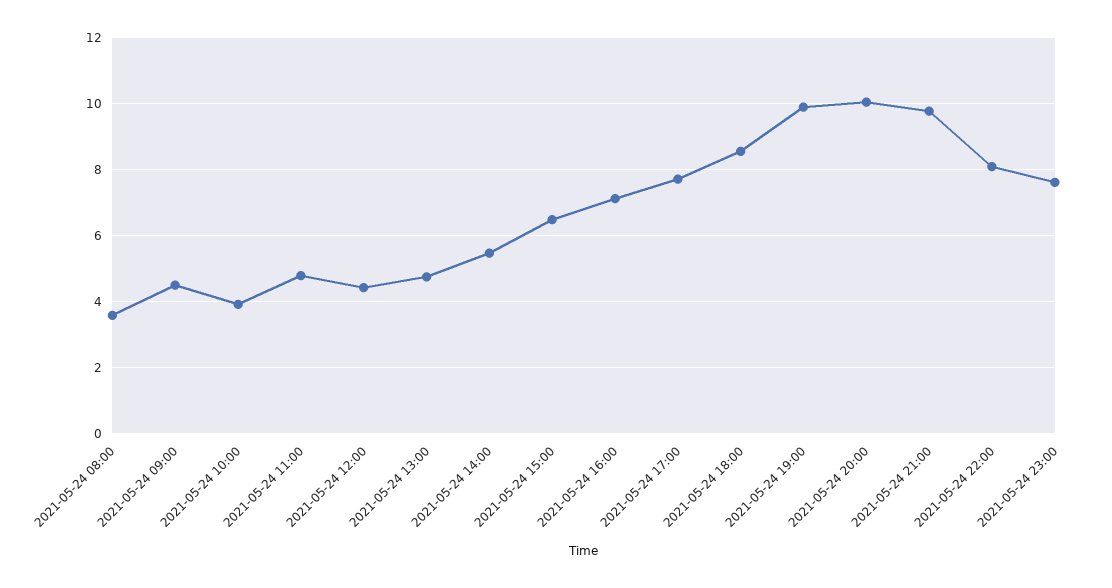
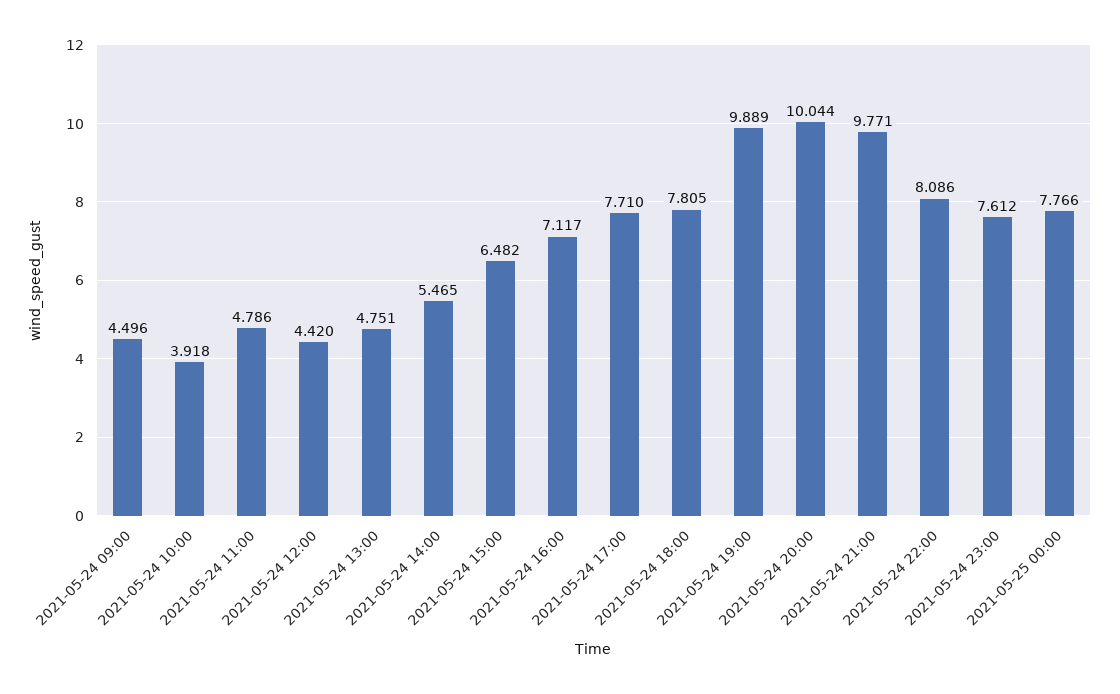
2021-05-24 08:00: 3.6 -> none
2021-05-24 18:00: 8.6 -> 7.805
2021-05-25 00:00: none -> 7.766

